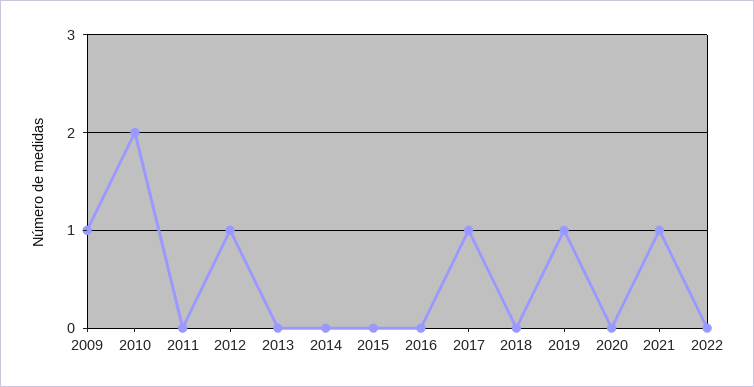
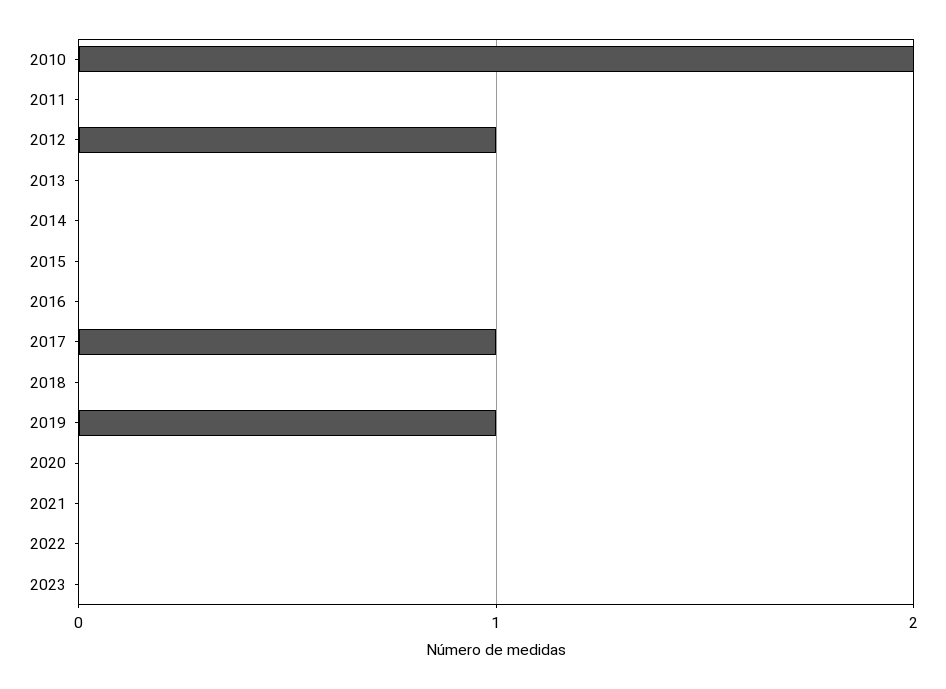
2009: 1 -> none
2021: 1 -> 0
2023: none -> 0

